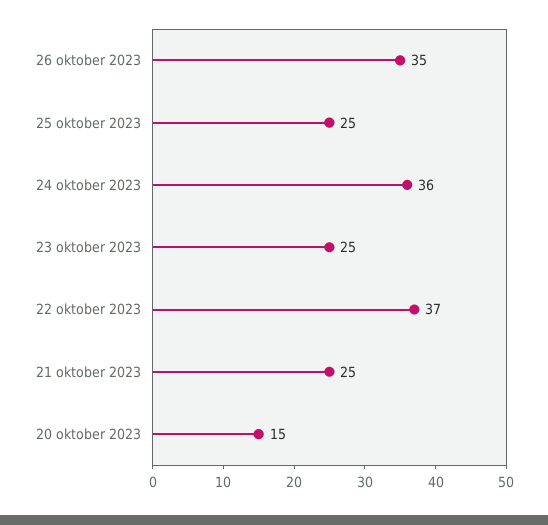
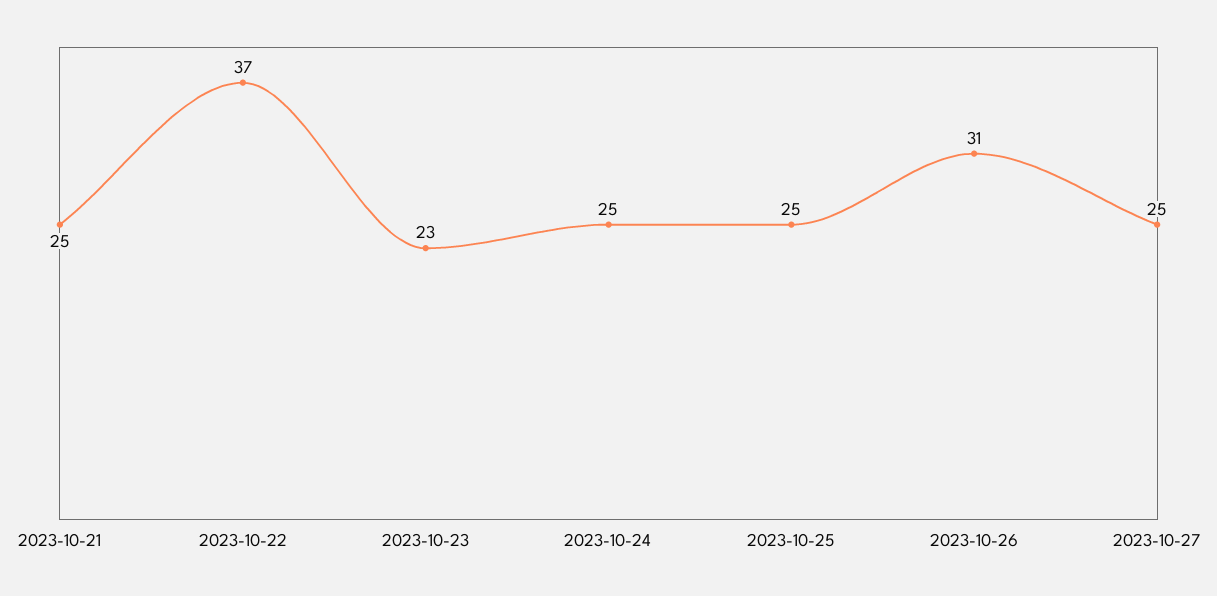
26 oktober 2023: 35 -> 31
24 oktober 2023: 36 -> 25
23 oktober 2023: 25 -> 23
20 oktober 2023: 15 -> none
2023-10-27: none -> 25

